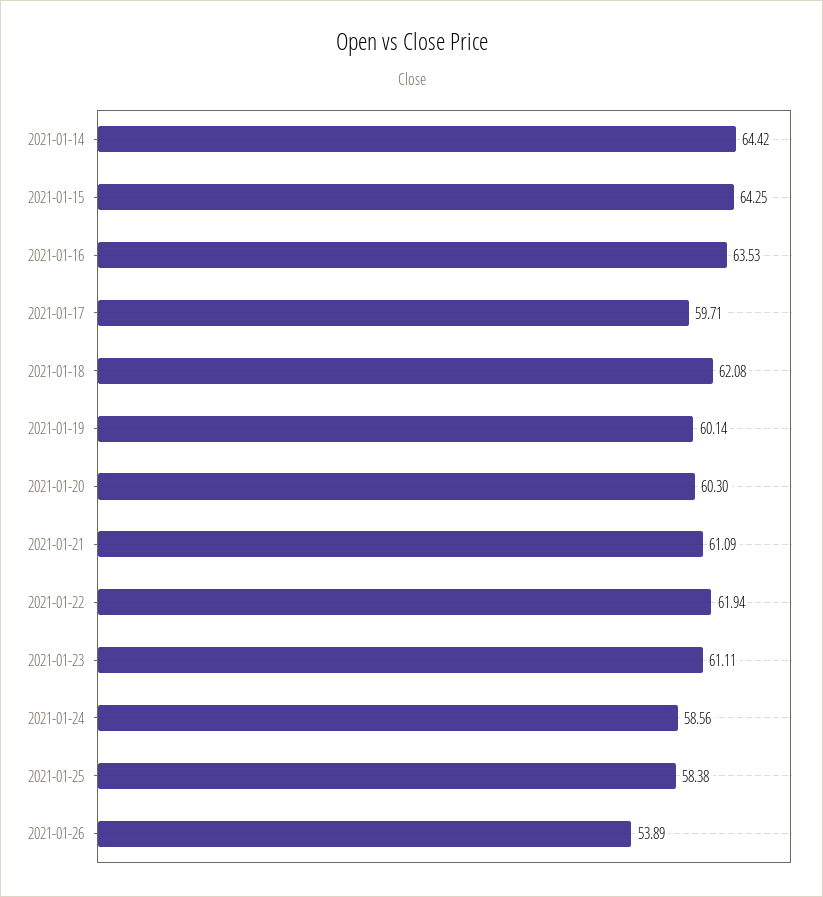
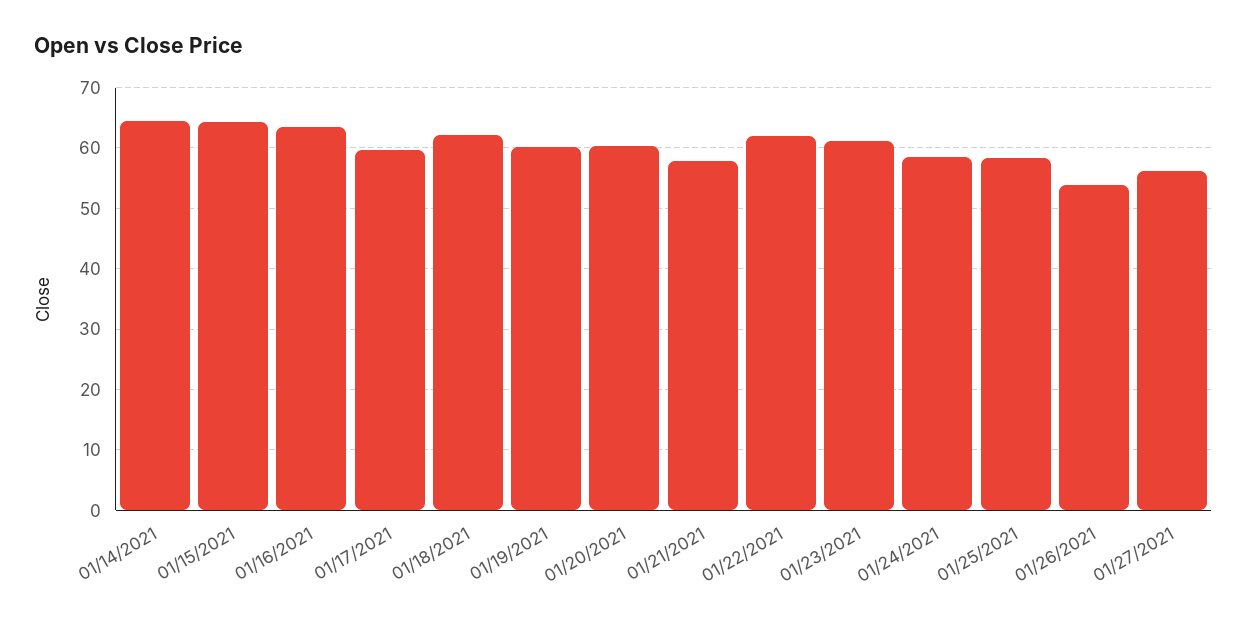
2021-01-21: 61.09 -> 58
01/27/2021: none -> 56

